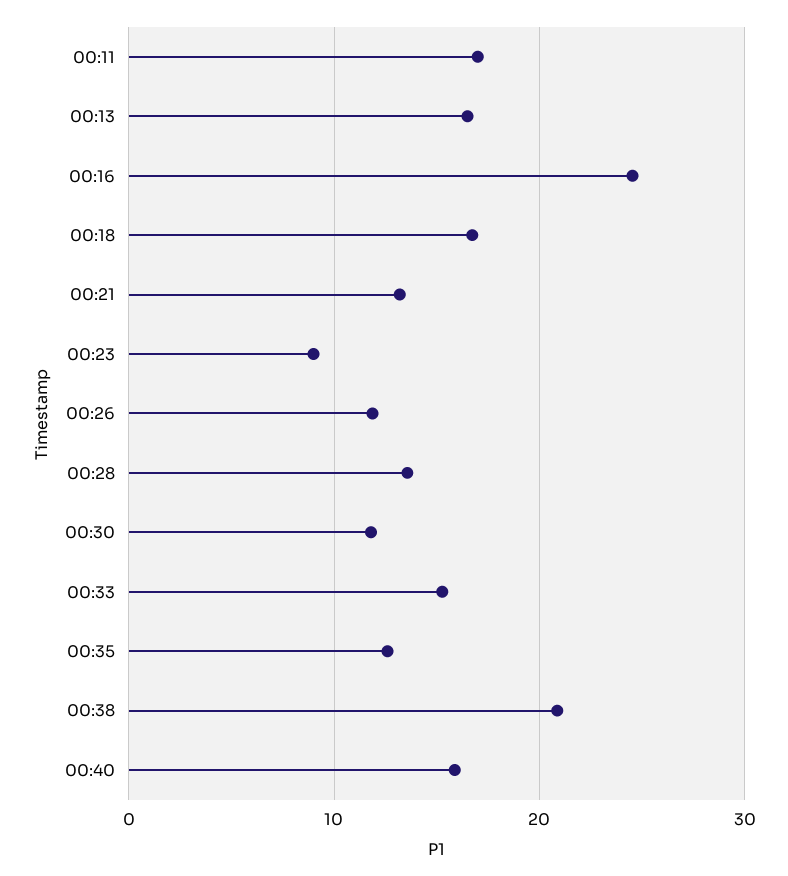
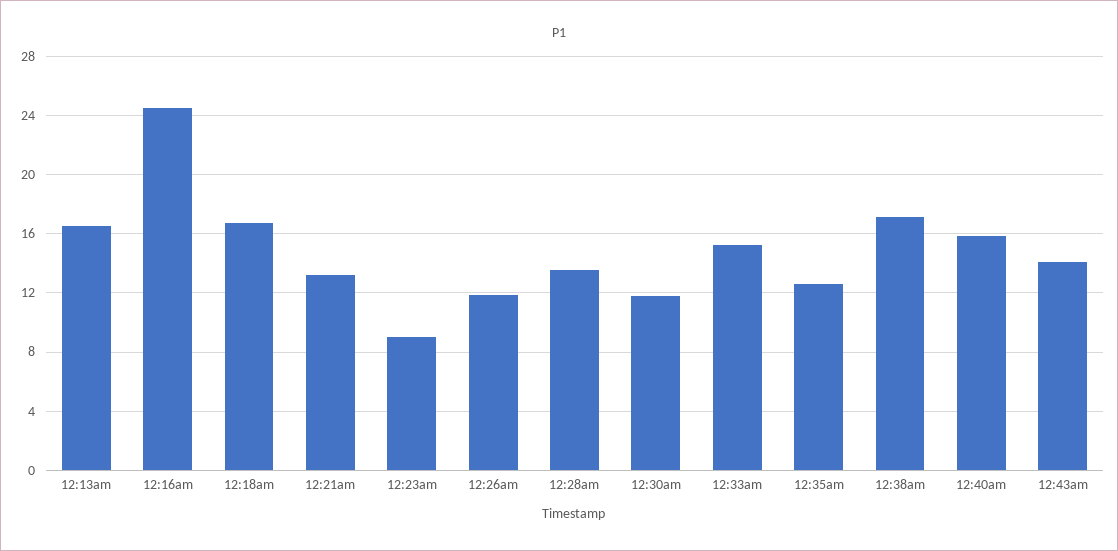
00:11: 17 -> none
00:38: 21 -> 17
12:43am: none -> 14

